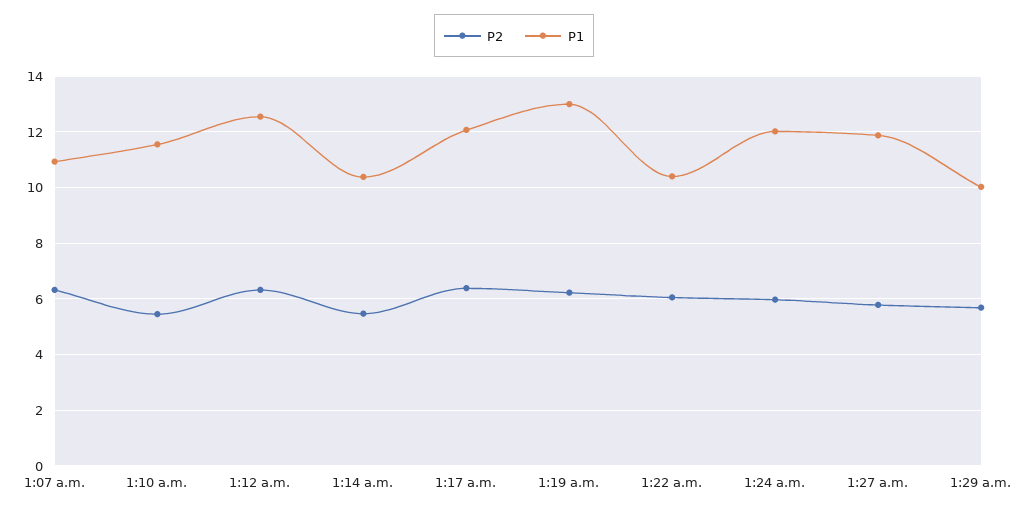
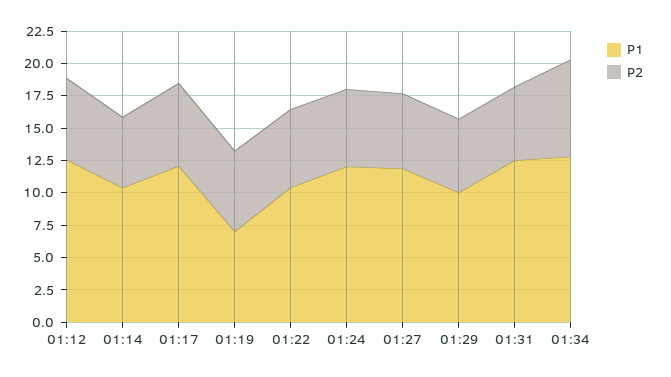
P2, 1:07 a.m.: 6.25 -> none
P1, 1:07 a.m.: 11 -> none
P2, 1:10 a.m.: 5.5 -> none
P1, 1:10 a.m.: 11.5 -> none
P1, 1:19 a.m.: 13 -> 7.5
P1, 01:31: none -> 12.5
P2, 01:31: none -> 5
P1, 01:34: none -> 12.5
P2, 01:34: none -> 7.5

